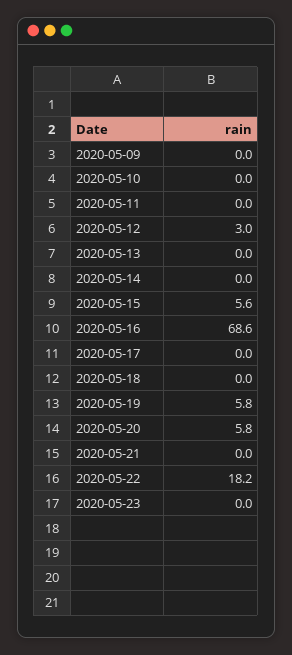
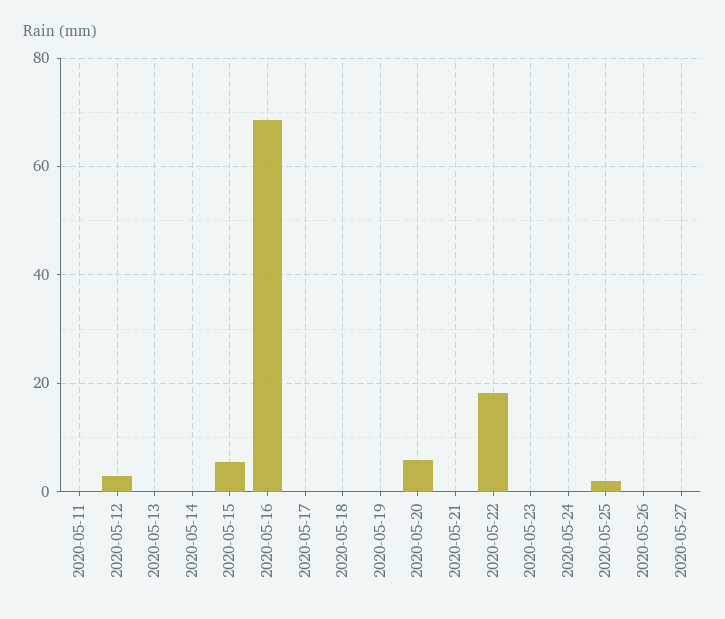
2020-05-09: 0 -> none
2020-05-10: 0 -> none
2020-05-19: 5.8 -> 0
2020-05-24: none -> 0
2020-05-25: none -> 2
2020-05-26: none -> 0
2020-05-27: none -> 0

